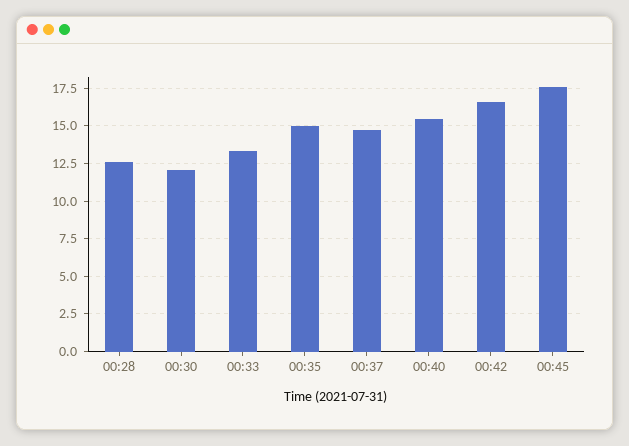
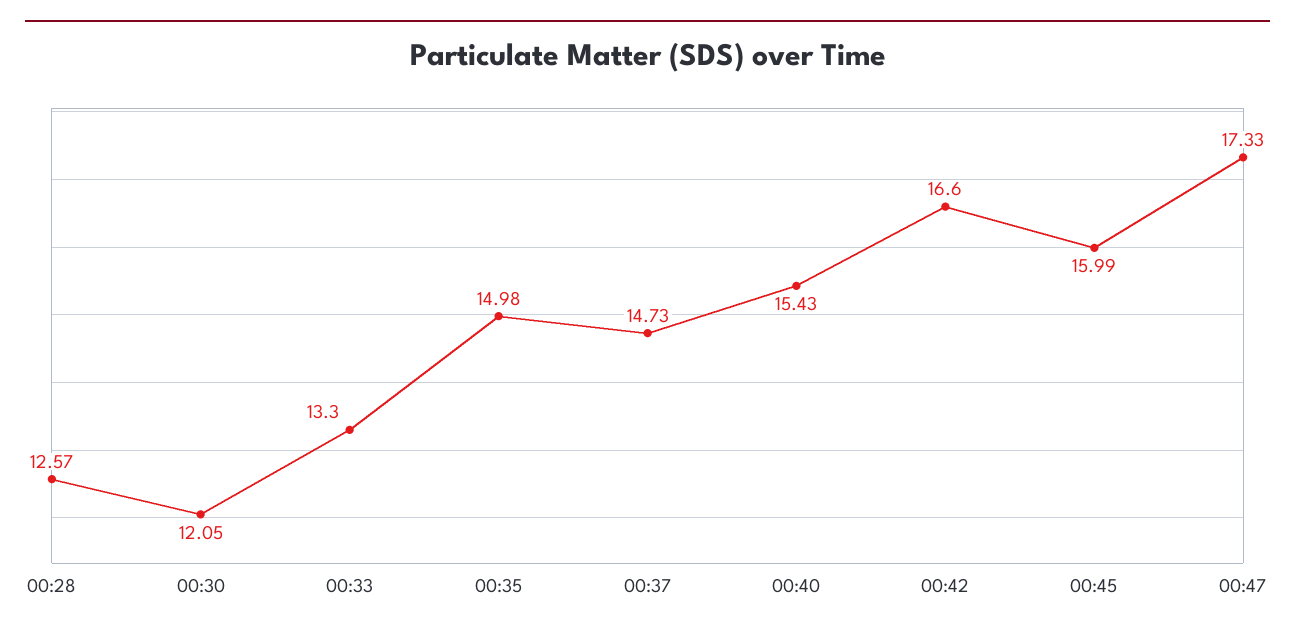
00:45: 17.5 -> 15.99
00:47: none -> 17.33

